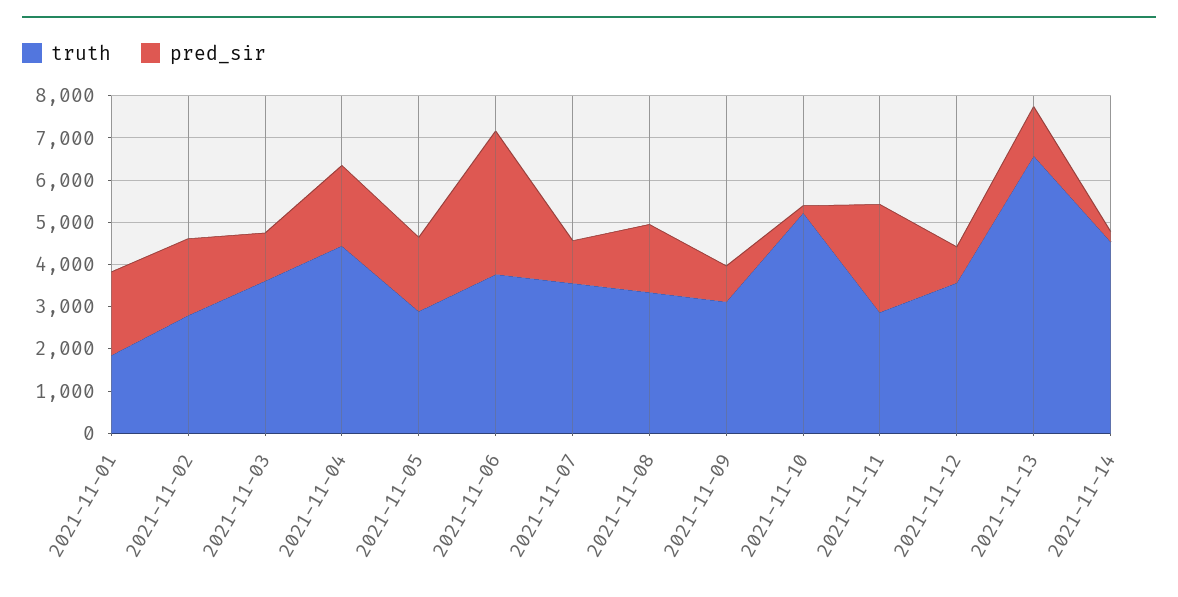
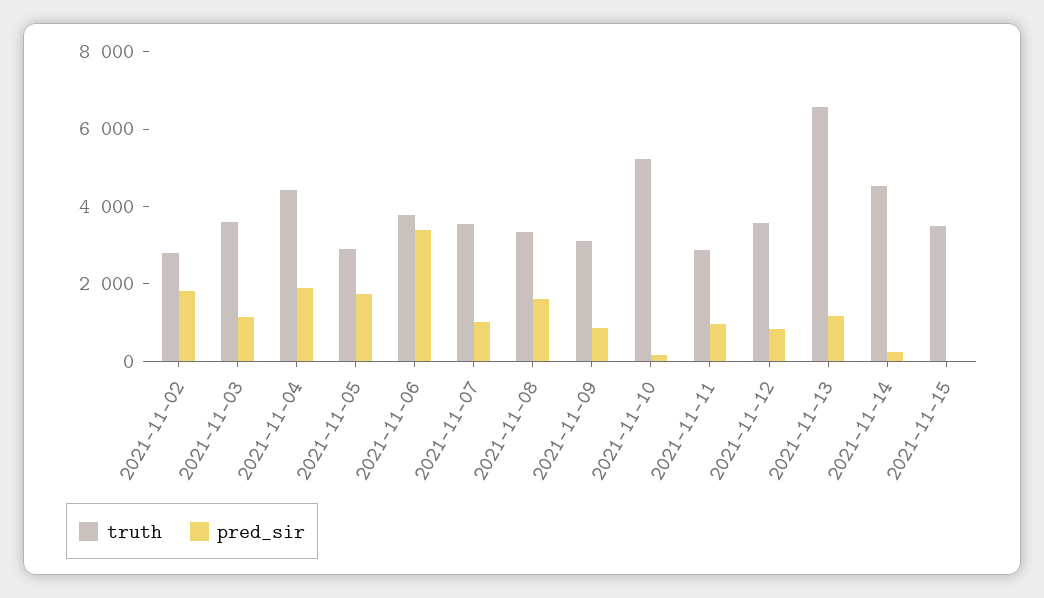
truth, 2021-11-01: 1800 -> none
pred_sir, 2021-11-01: 2000 -> none
pred_sir, 2021-11-11: 2600 -> 1000
truth, 2021-11-15: none -> 3500
pred_sir, 2021-11-15: none -> 0

